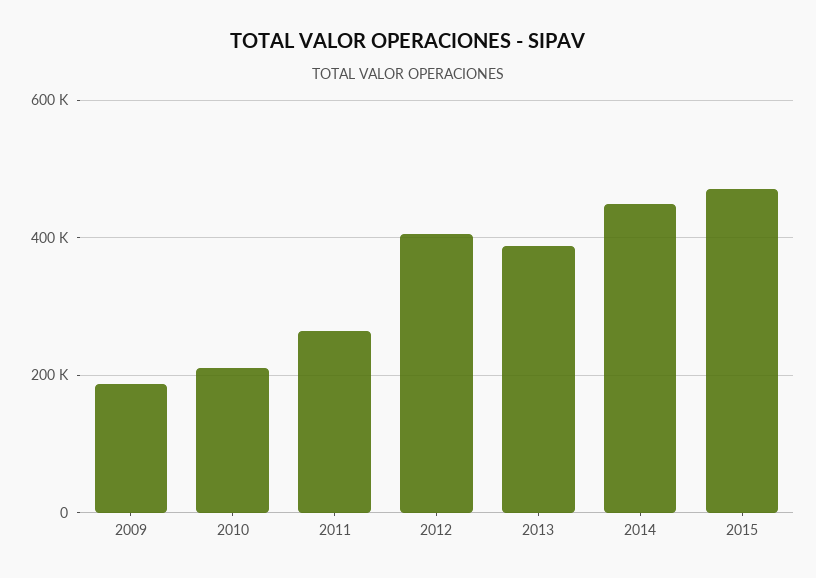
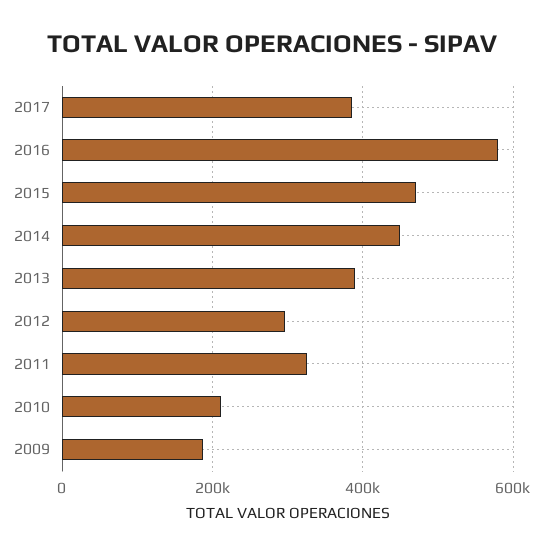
2011: 260000 -> 320000
2012: 400000 -> 300000
2017: none -> 380000
2016: none -> 580000

